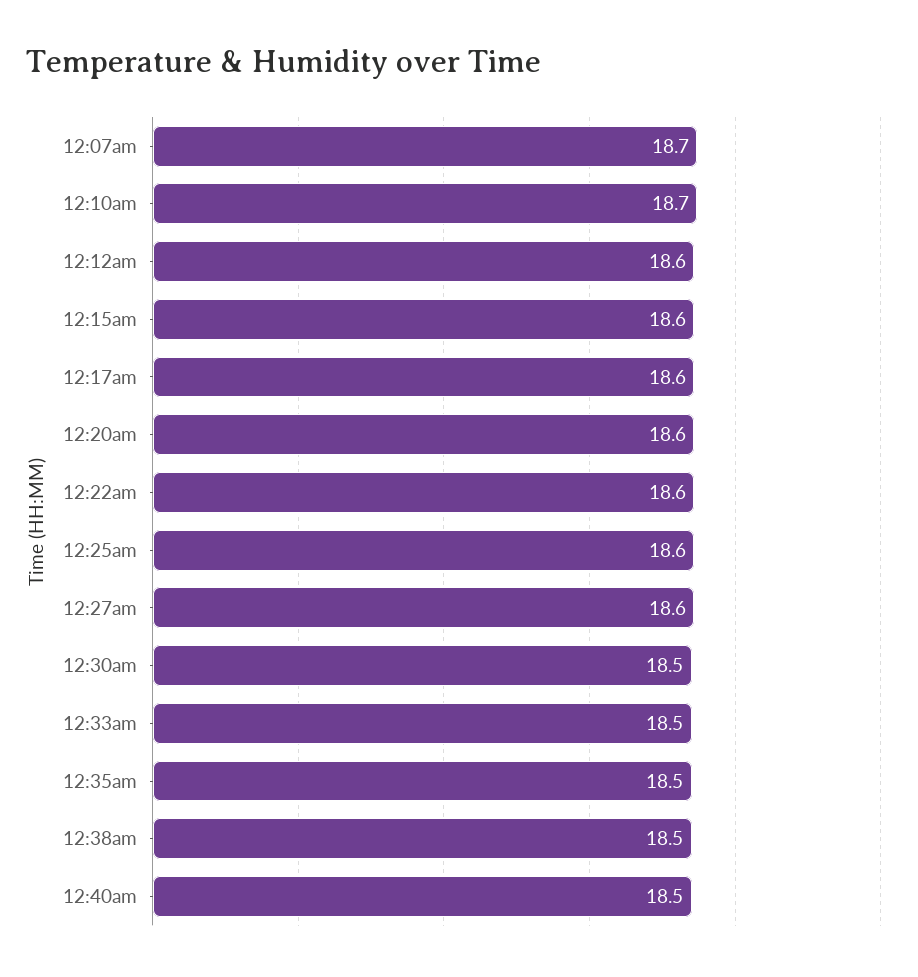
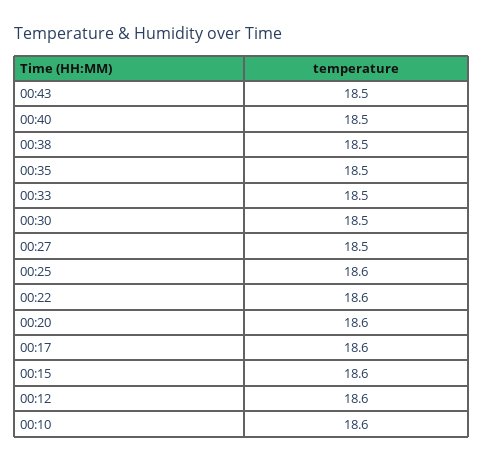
12:07am: 18.7 -> none
12:10am: 18.7 -> 18.6
12:27am: 18.6 -> 18.5
00:43: none -> 18.5

